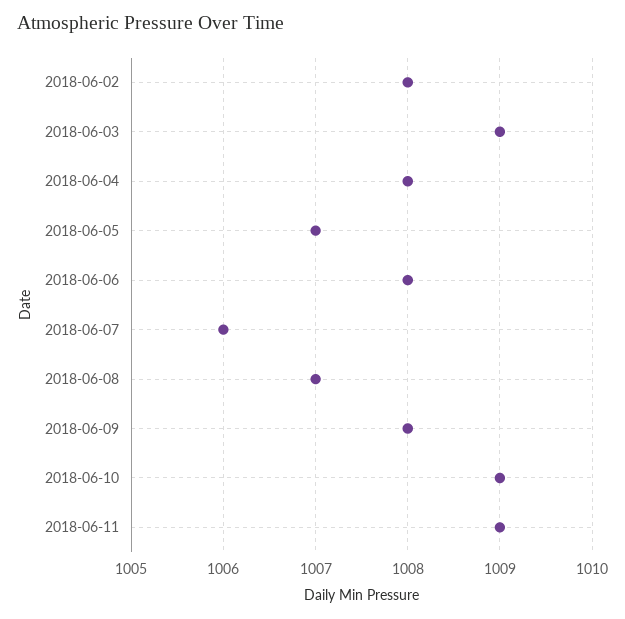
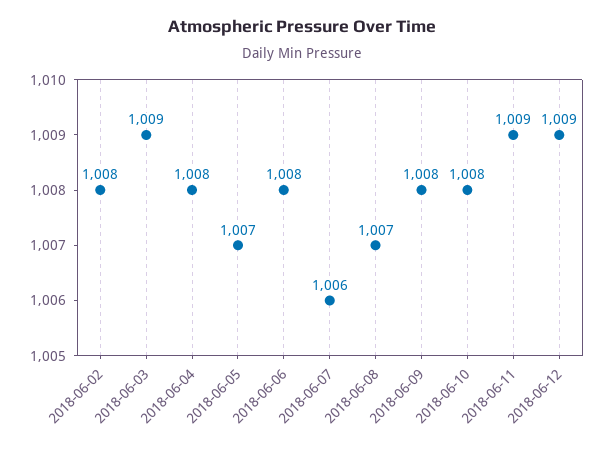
2018-06-10: 1009 -> 1008
2018-06-12: none -> 1009

